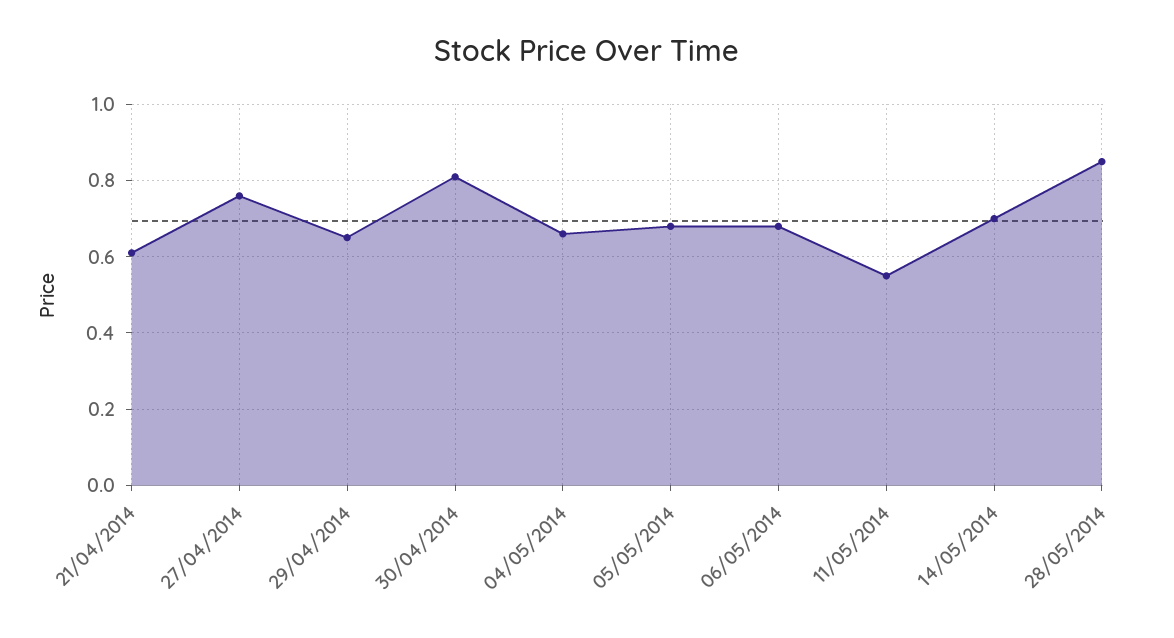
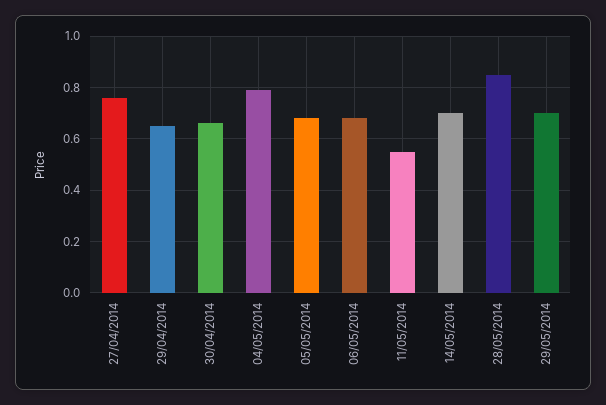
21/04/2014: 0.6 -> none
30/04/2014: 0.8 -> 0.65
04/05/2014: 0.65 -> 0.8
29/05/2014: none -> 0.7

